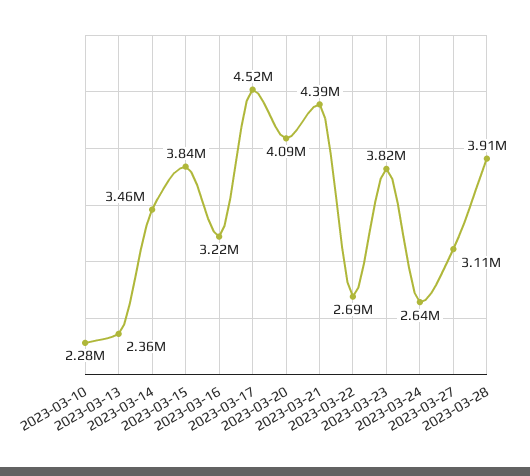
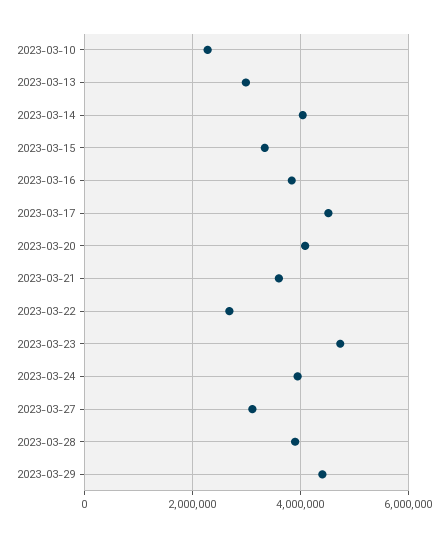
2023-03-13: 2360000 -> 3000000
2023-03-14: 3460000 -> 4000000
2023-03-15: 3840000 -> 3400000
2023-03-16: 3220000 -> 3800000
2023-03-21: 4390000 -> 3600000
2023-03-23: 3820000 -> 4800000
2023-03-24: 2640000 -> 4000000
2023-03-29: none -> 4400000

